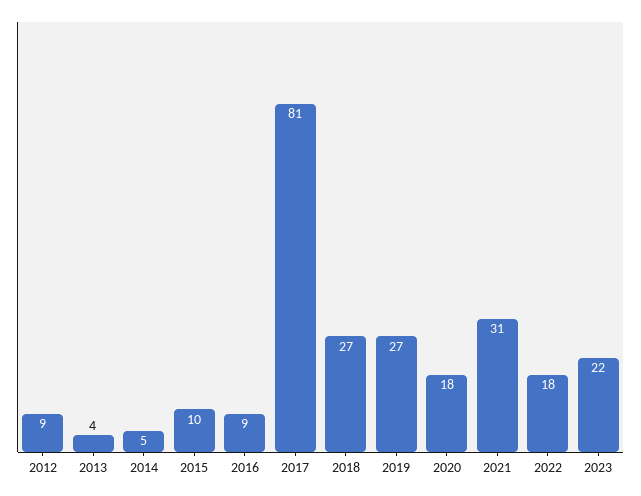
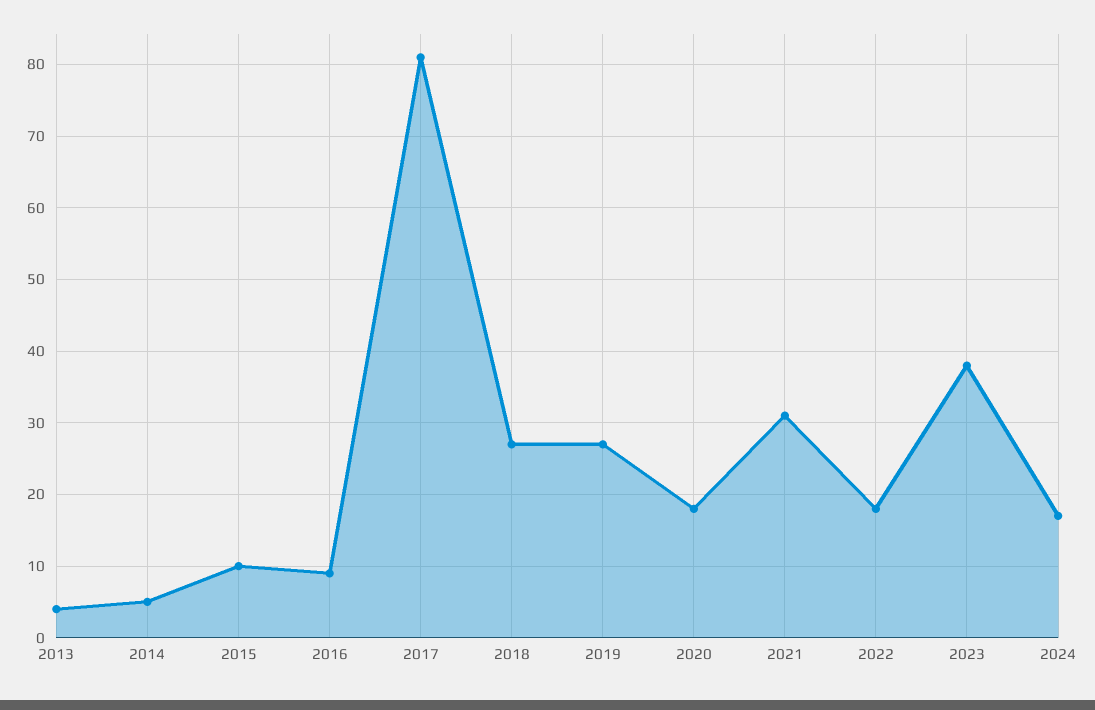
2012: 9 -> none
2023: 22 -> 38
2024: none -> 17

